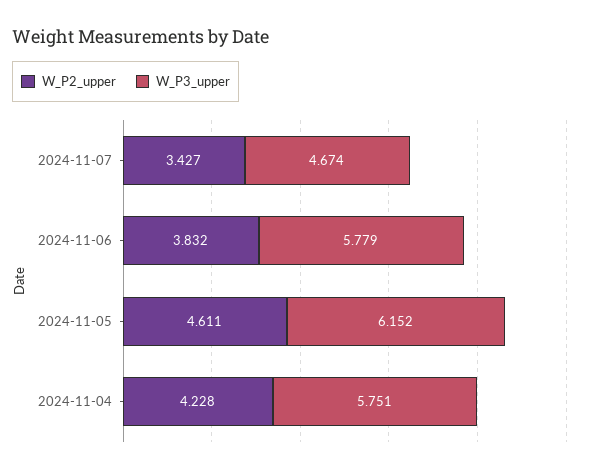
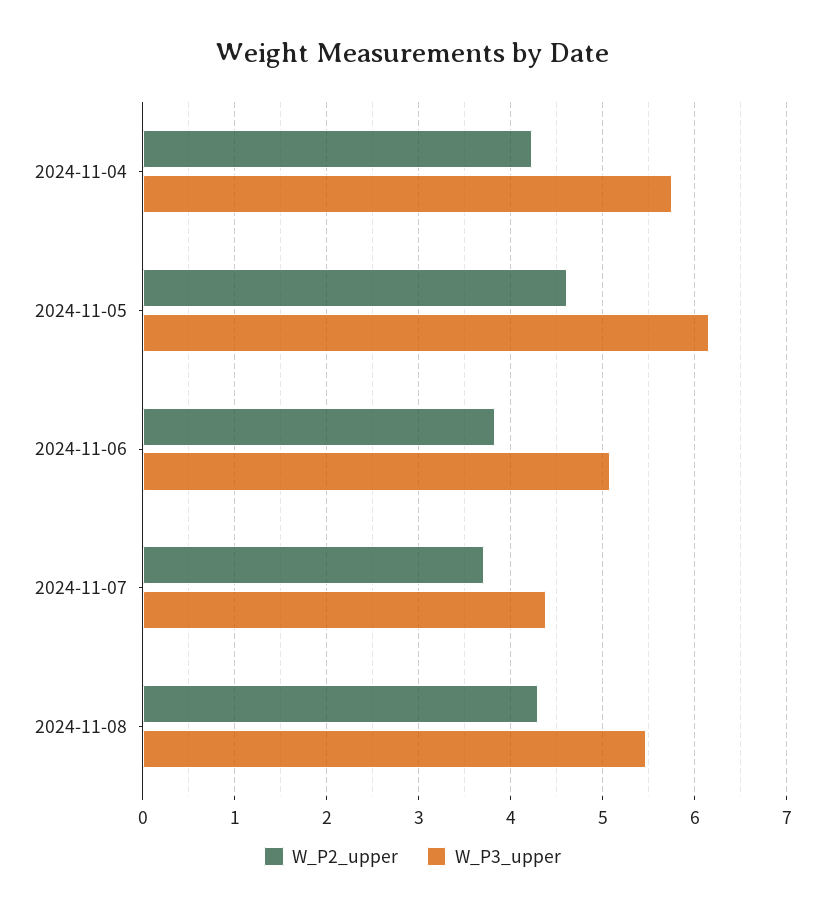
W_P2_upper, 2024-11-07: 3.427 -> 3.7
W_P3_upper, 2024-11-07: 4.674 -> 4.4
W_P3_upper, 2024-11-06: 5.779 -> 5.1
W_P2_upper, 2024-11-08: none -> 4.3
W_P3_upper, 2024-11-08: none -> 5.5

